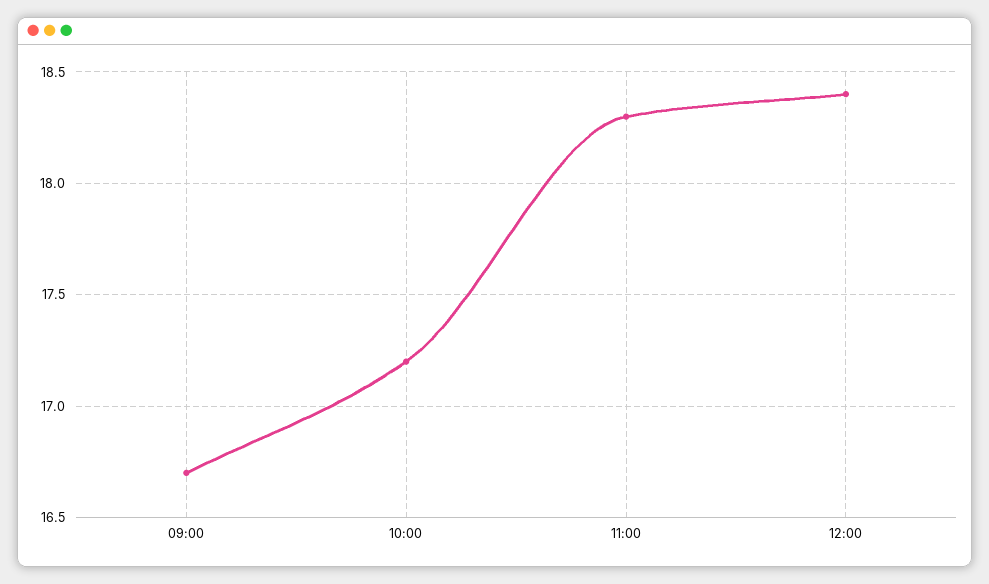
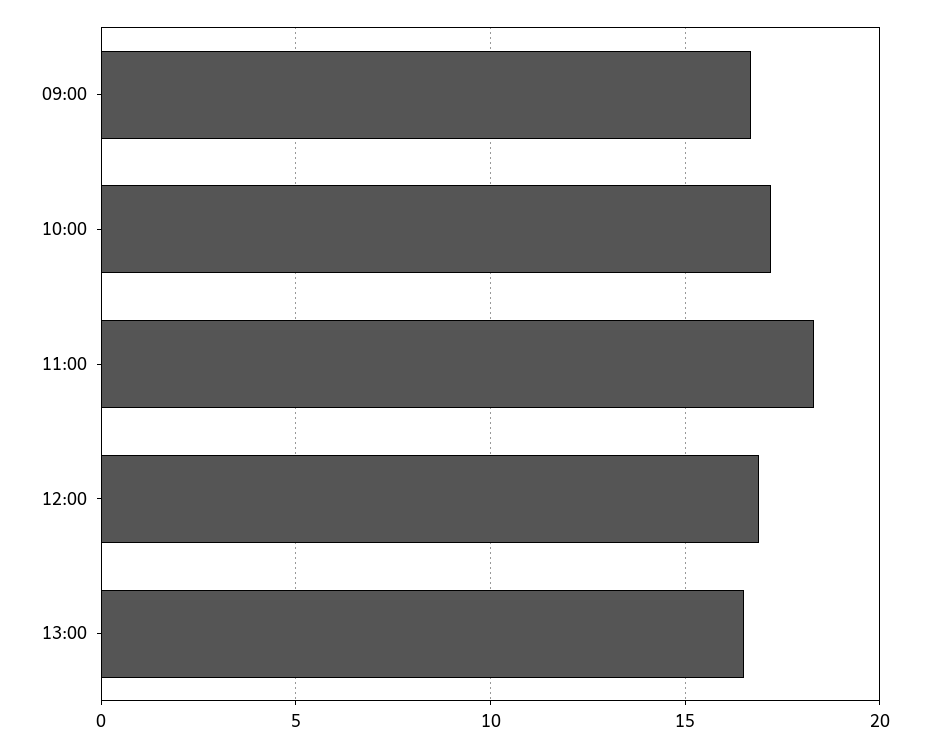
12:00: 18.4 -> 17
13:00: none -> 16.5

